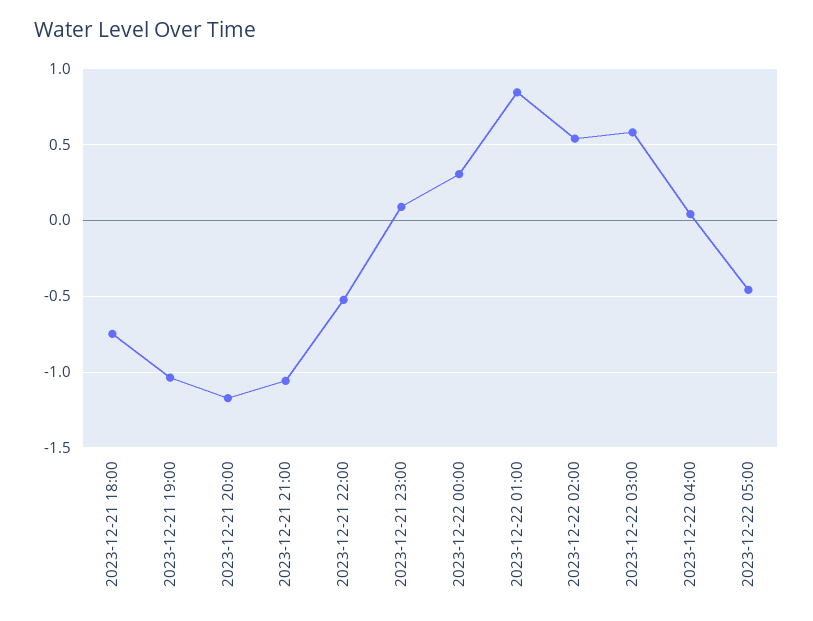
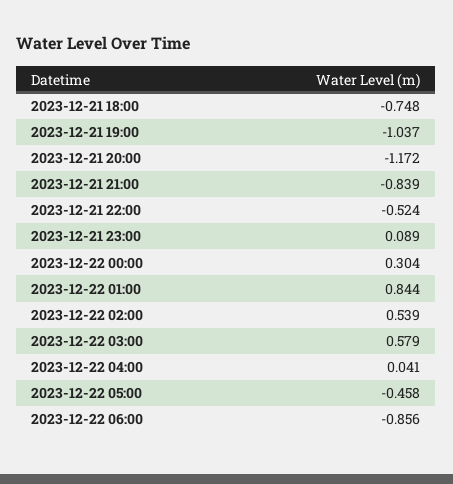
2023-12-21 21:00: -1.05 -> -0.839
2023-12-22 06:00: none -> -0.856

